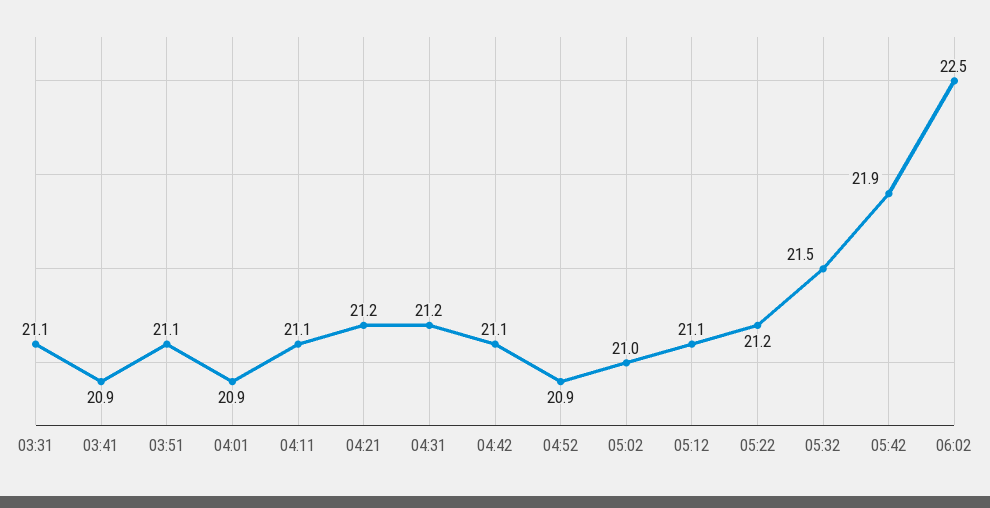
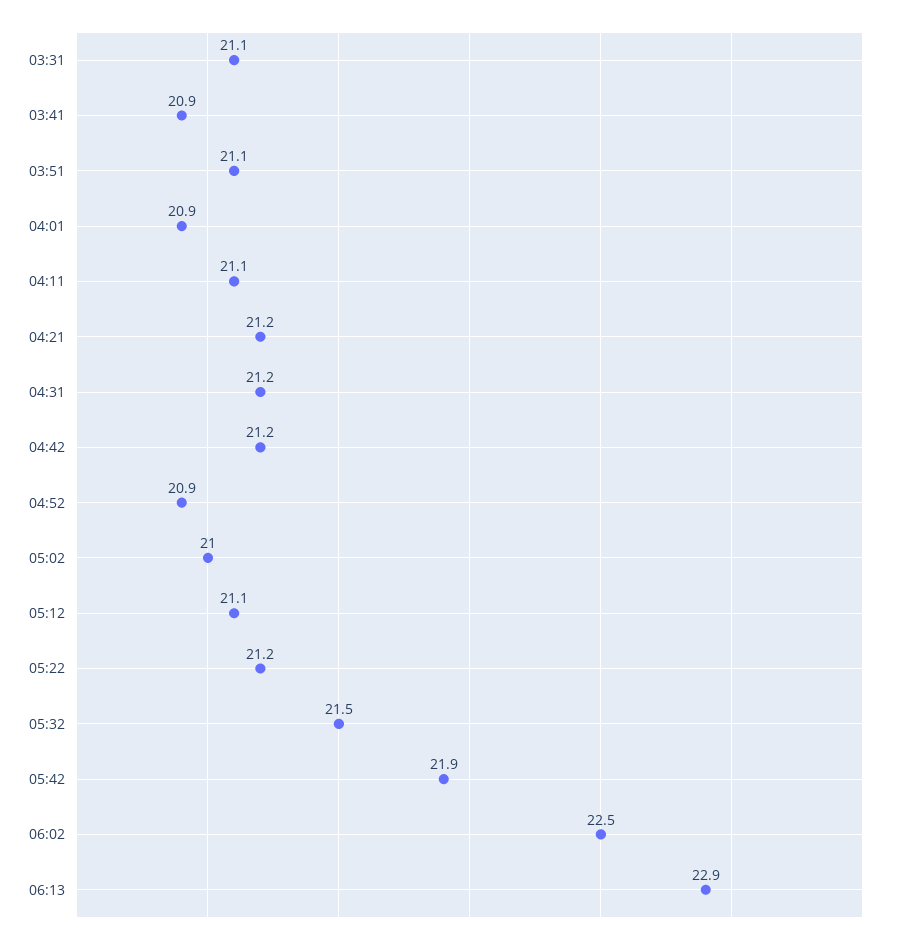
04:42: 21.1 -> 21.2
06:13: none -> 22.9

